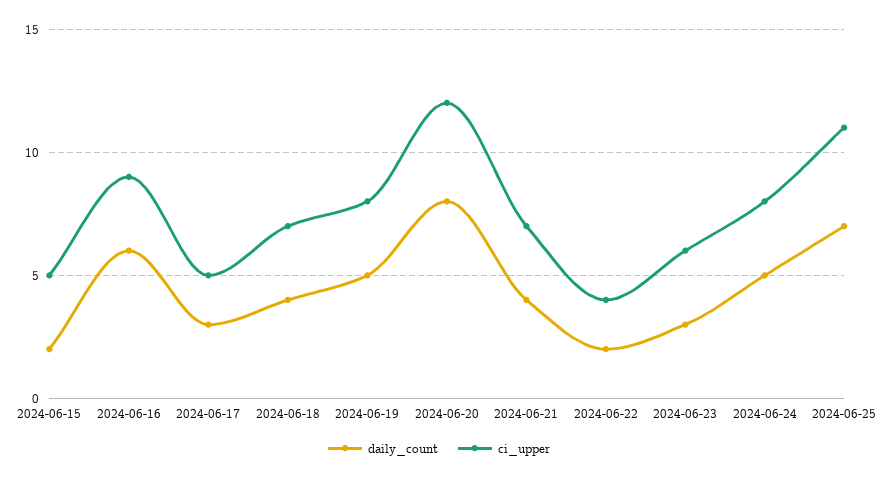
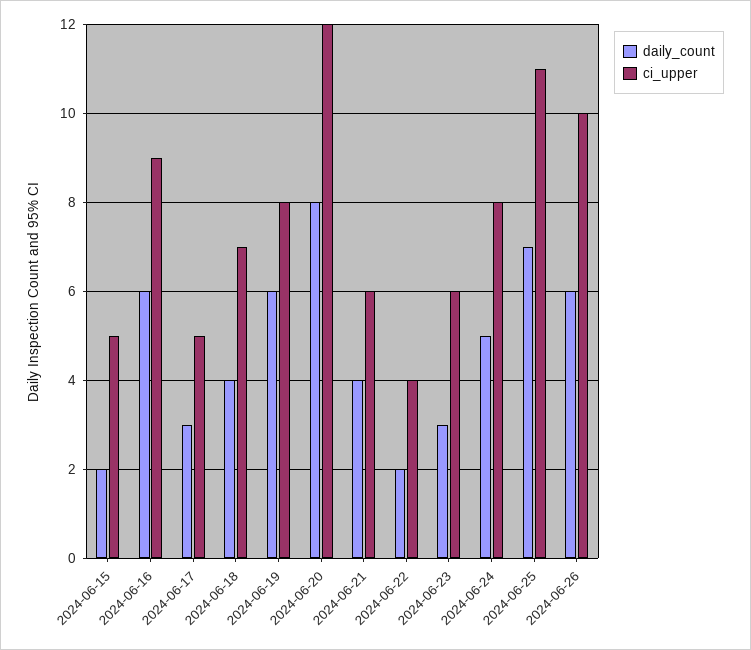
daily_count, 2024-06-19: 5 -> 6
ci_upper, 2024-06-21: 7 -> 6
daily_count, 2024-06-26: none -> 6
ci_upper, 2024-06-26: none -> 10

